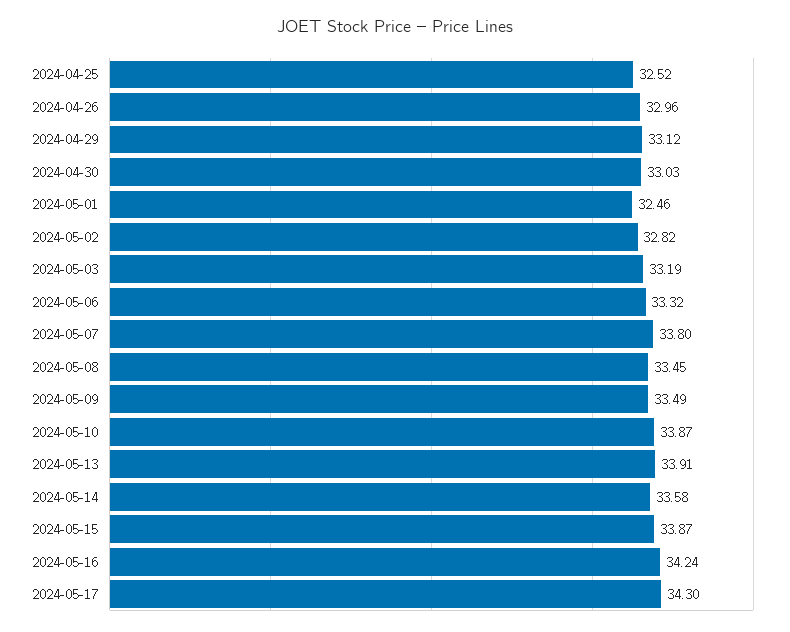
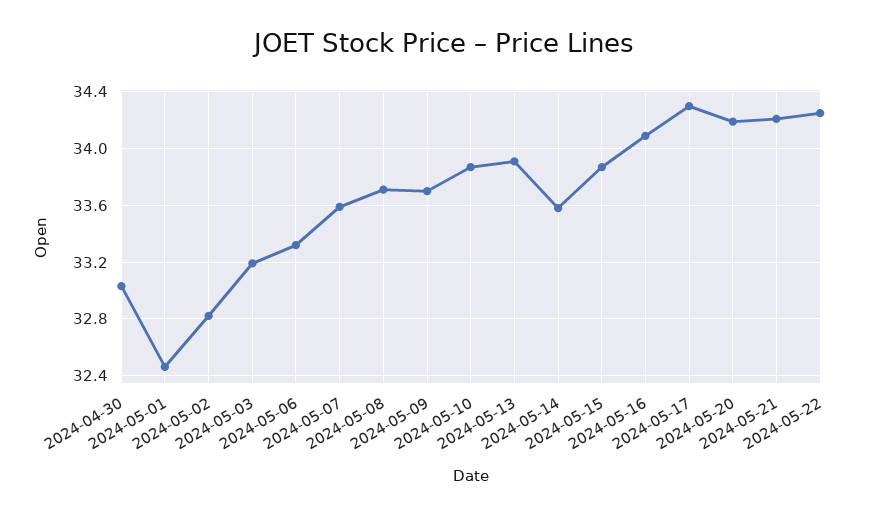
2024-04-25: 32.52 -> none
2024-04-26: 32.96 -> none
2024-04-29: 33.12 -> none
2024-05-07: 33.8 -> 33.6
2024-05-08: 33.45 -> 33.7
2024-05-09: 33.49 -> 33.7
2024-05-16: 34.24 -> 34.1
2024-05-20: none -> 34.2
2024-05-21: none -> 34.2
2024-05-22: none -> 34.25

